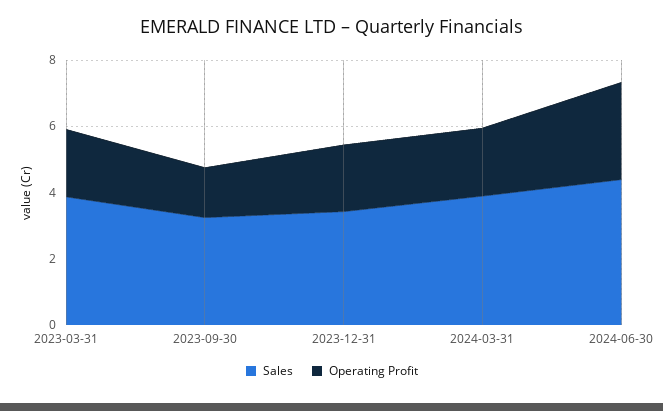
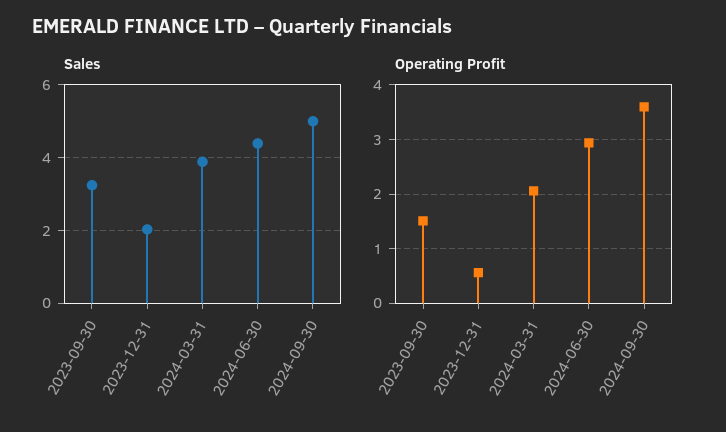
Sales, 2023-03-31: 4 -> none
Operating Profit, 2023-03-31: 2 -> none
Sales, 2023-12-31: 3.5 -> 2
Operating Profit, 2023-12-31: 2 -> 0.6
Sales, 2024-09-30: none -> 5
Operating Profit, 2024-09-30: none -> 3.6

